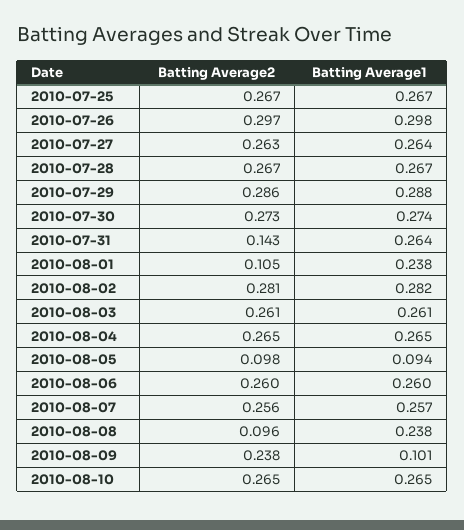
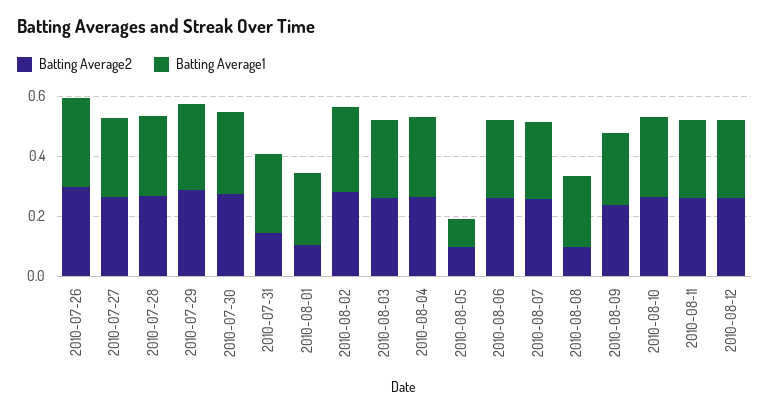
Batting Average2, 2010-07-25: 0.267 -> none
Batting Average1, 2010-07-25: 0.267 -> none
Batting Average1, 2010-08-09: 0.101 -> 0.25
Batting Average2, 2010-08-11: none -> 0.25
Batting Average1, 2010-08-11: none -> 0.25
Batting Average2, 2010-08-12: none -> 0.25
Batting Average1, 2010-08-12: none -> 0.25

